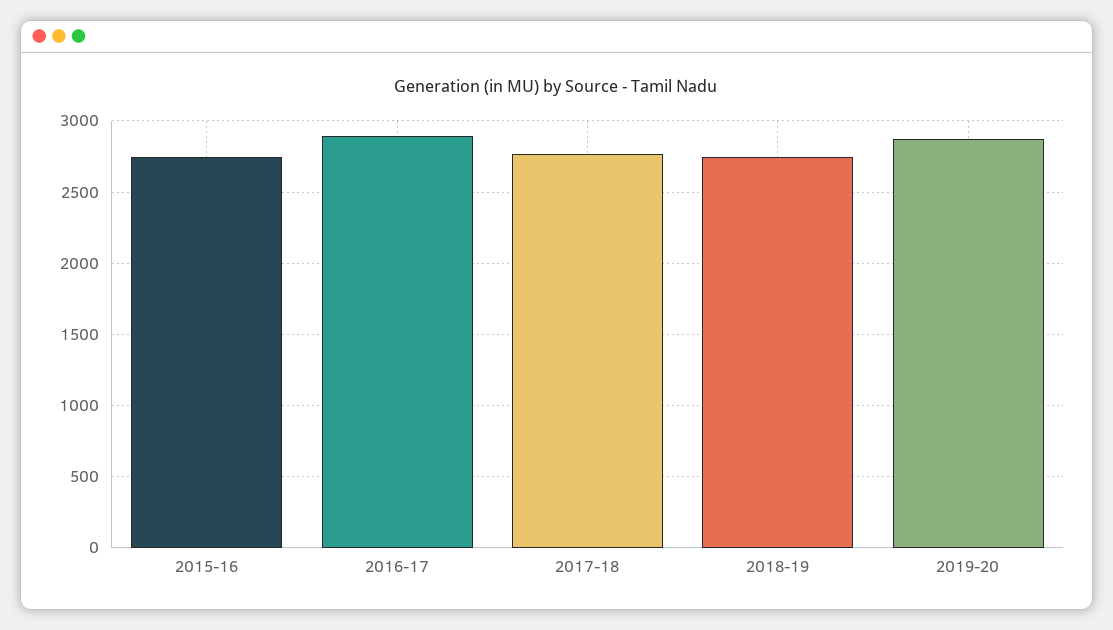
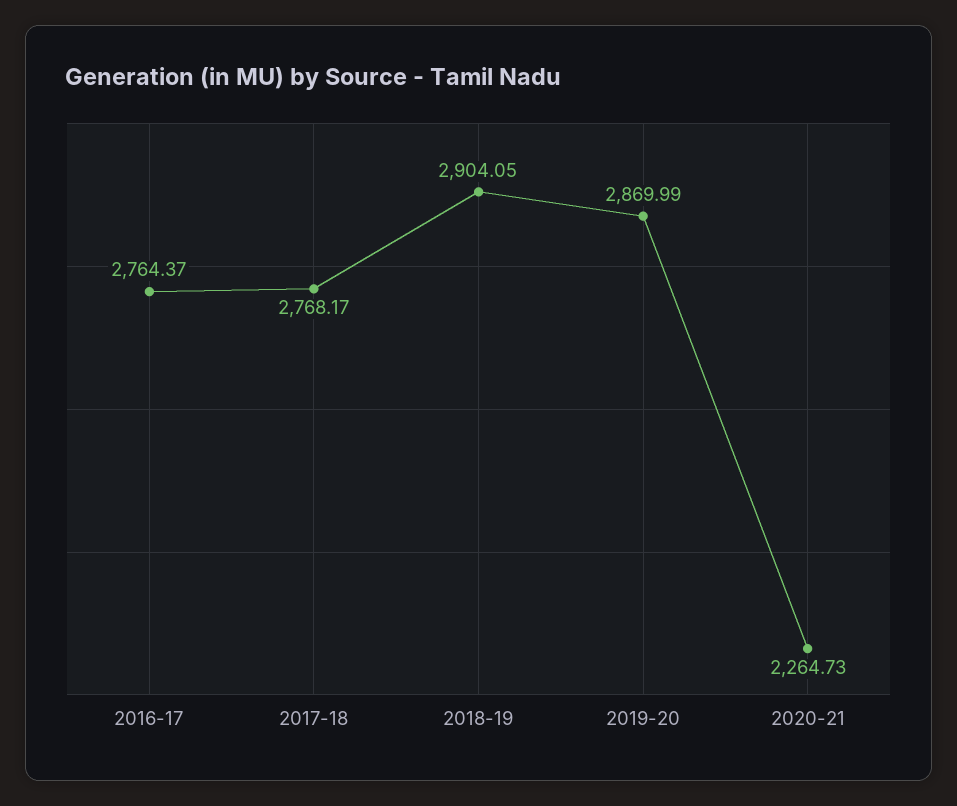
2015-16: 2750 -> none
2016-17: 2900 -> 2764.37
2018-19: 2750 -> 2904.05
2020-21: none -> 2264.73

